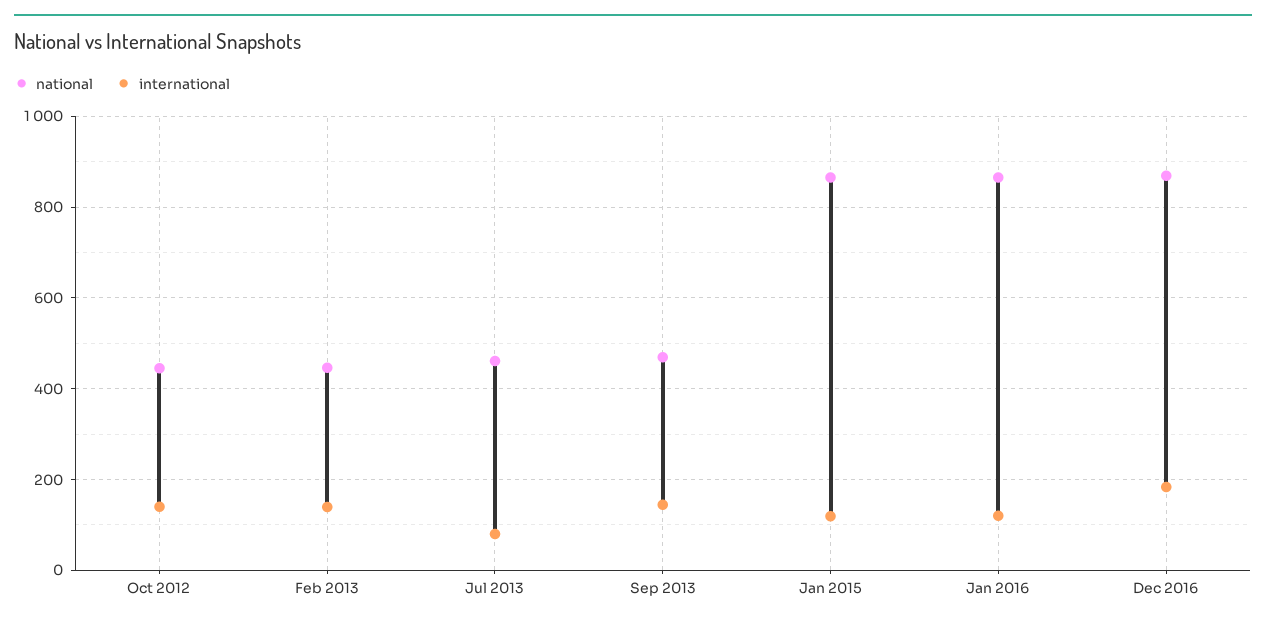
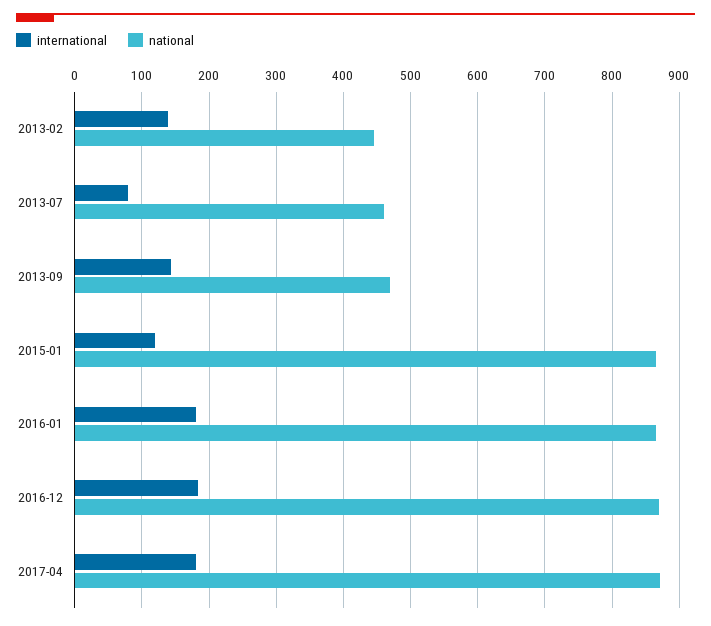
national, Oct 2012: 440 -> none
international, Oct 2012: 140 -> none
international, Jan 2016: 120 -> 180
international, 2017-04: none -> 180
national, 2017-04: none -> 870

